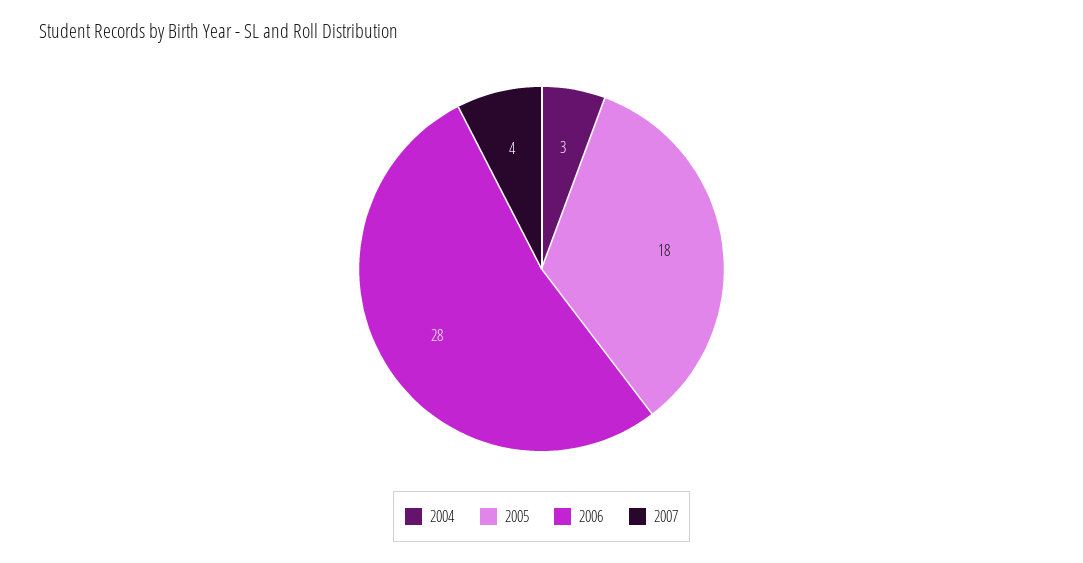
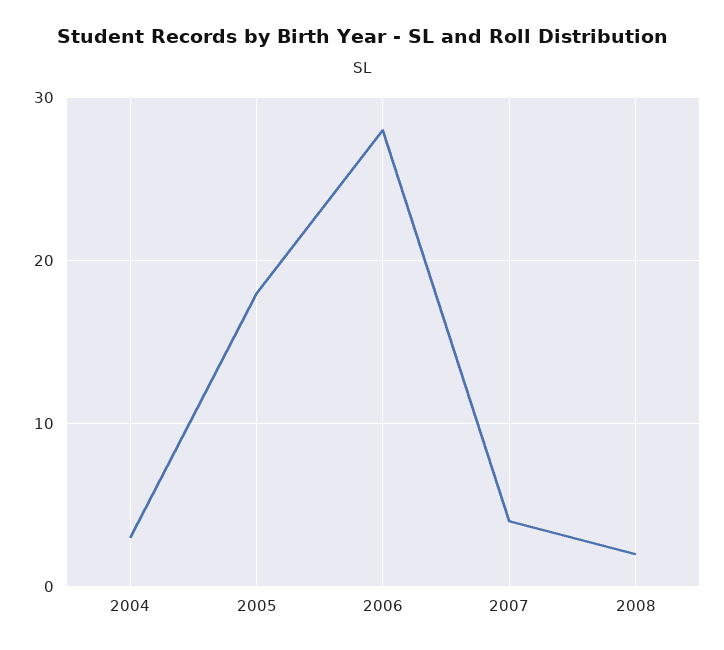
2008: none -> 2

